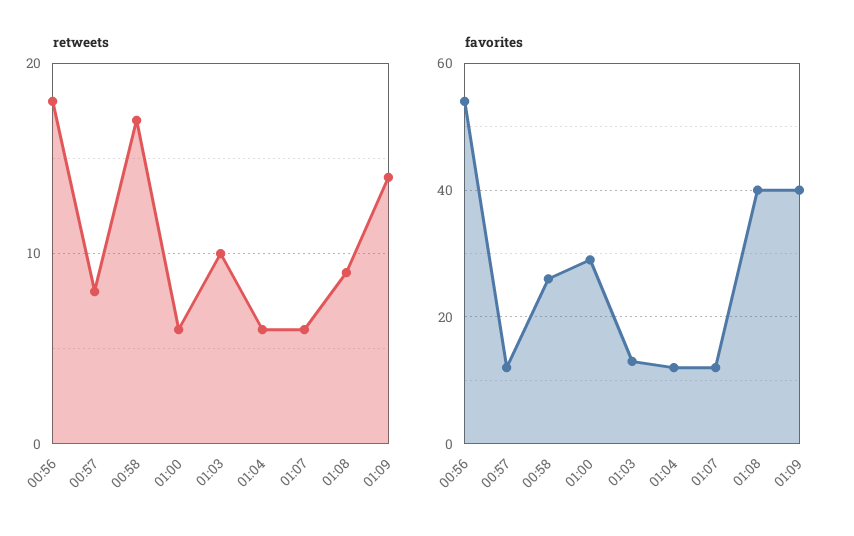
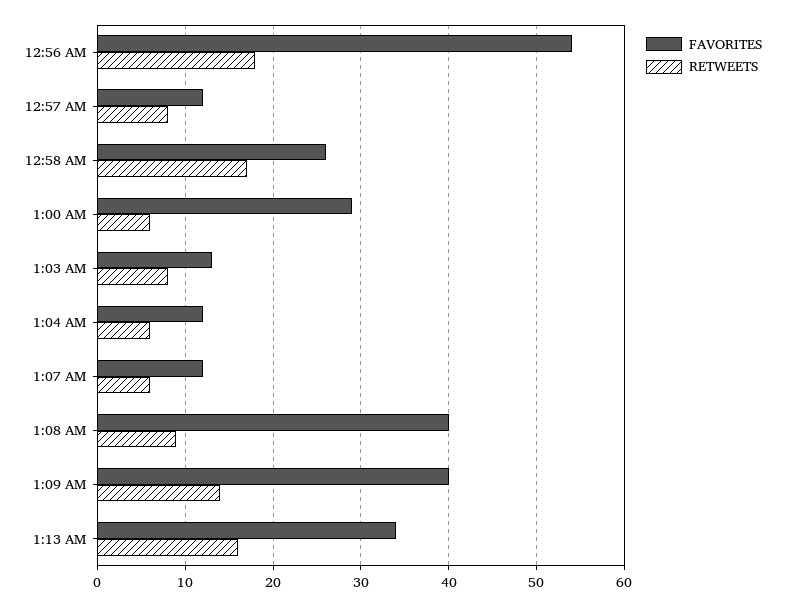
retweets, 01:03: 10 -> 8
favorites, 1:13 AM: none -> 34
retweets, 1:13 AM: none -> 16

